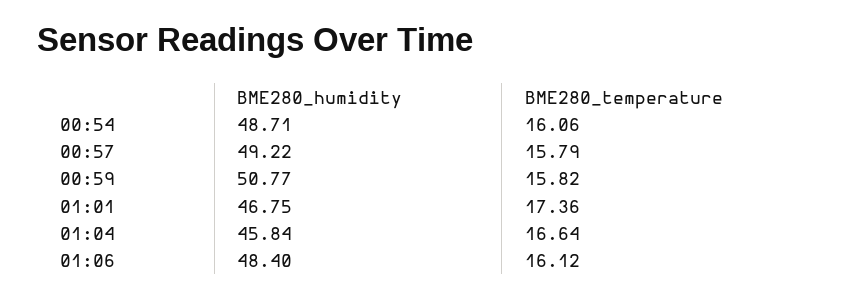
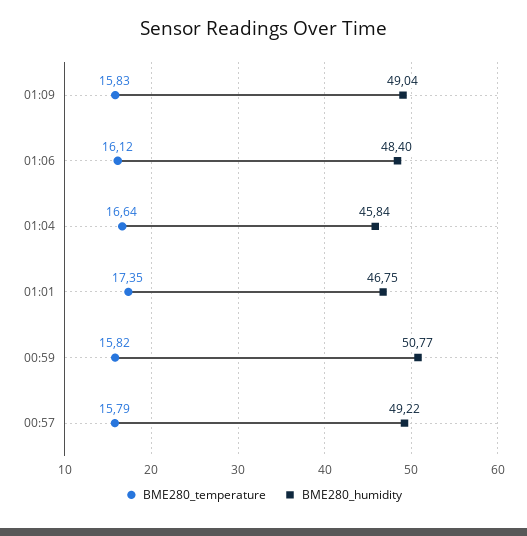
BME280_humidity, 00:54: 48.71 -> none
BME280_temperature, 00:54: 16.06 -> none
BME280_temperature, 01:01: 17.36 -> 17.35
BME280_temperature, 01:09: none -> 15.83
BME280_humidity, 01:09: none -> 49.04

